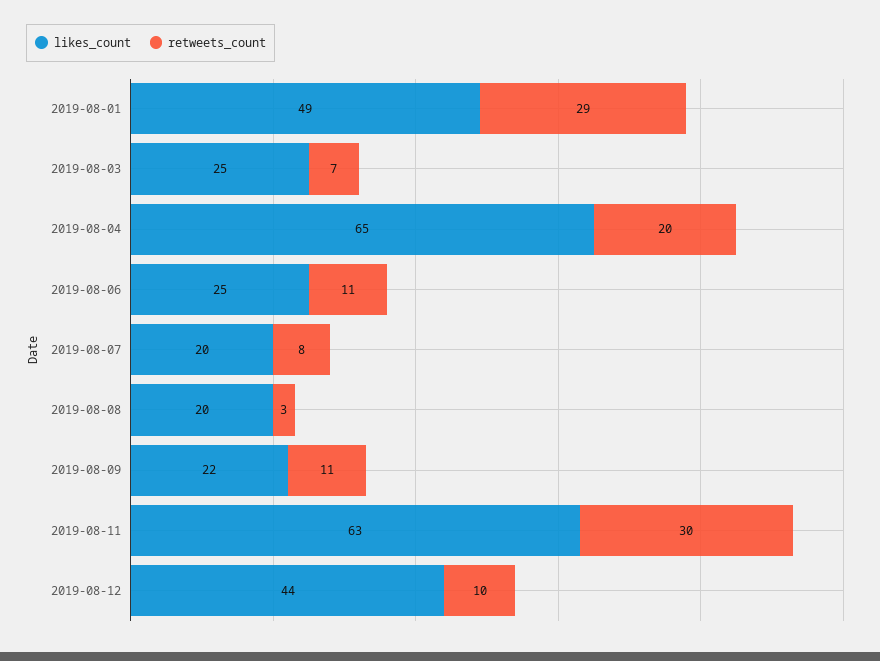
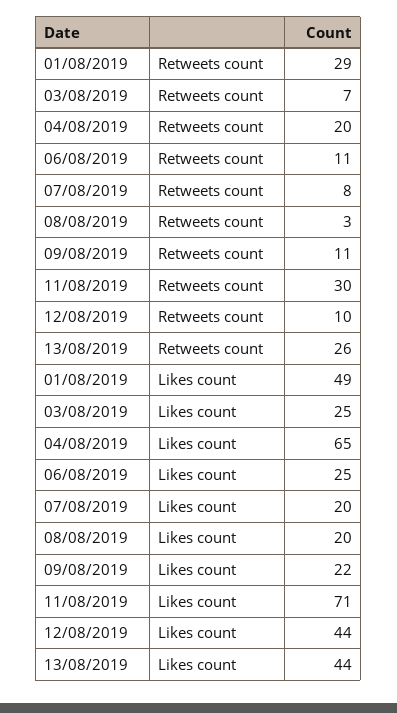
likes_count, 2019-08-11: 63 -> 71
retweets_count, 13/08/2019: none -> 26
likes_count, 13/08/2019: none -> 44

